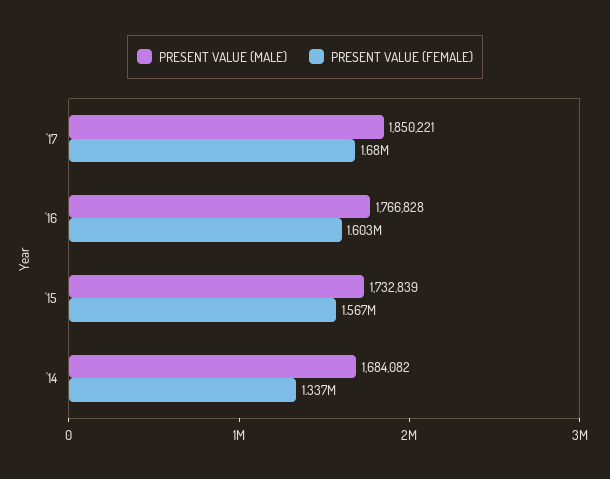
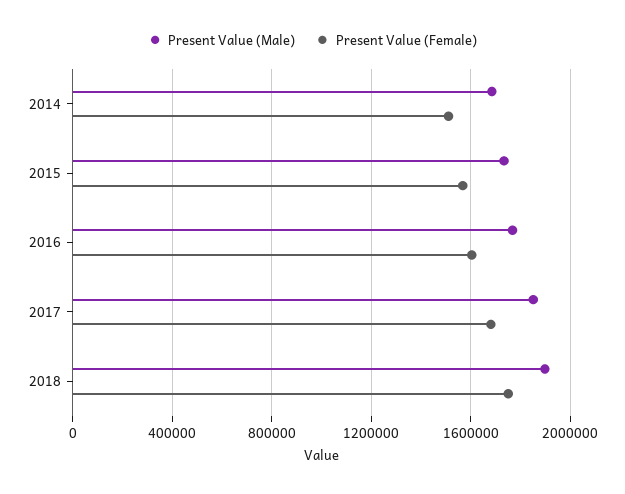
PRESENT VALUE (FEMALE), '14: 1337000 -> 1500000
PRESENT VALUE (MALE), 2018: none -> 1900000
PRESENT VALUE (FEMALE), 2018: none -> 1750000

